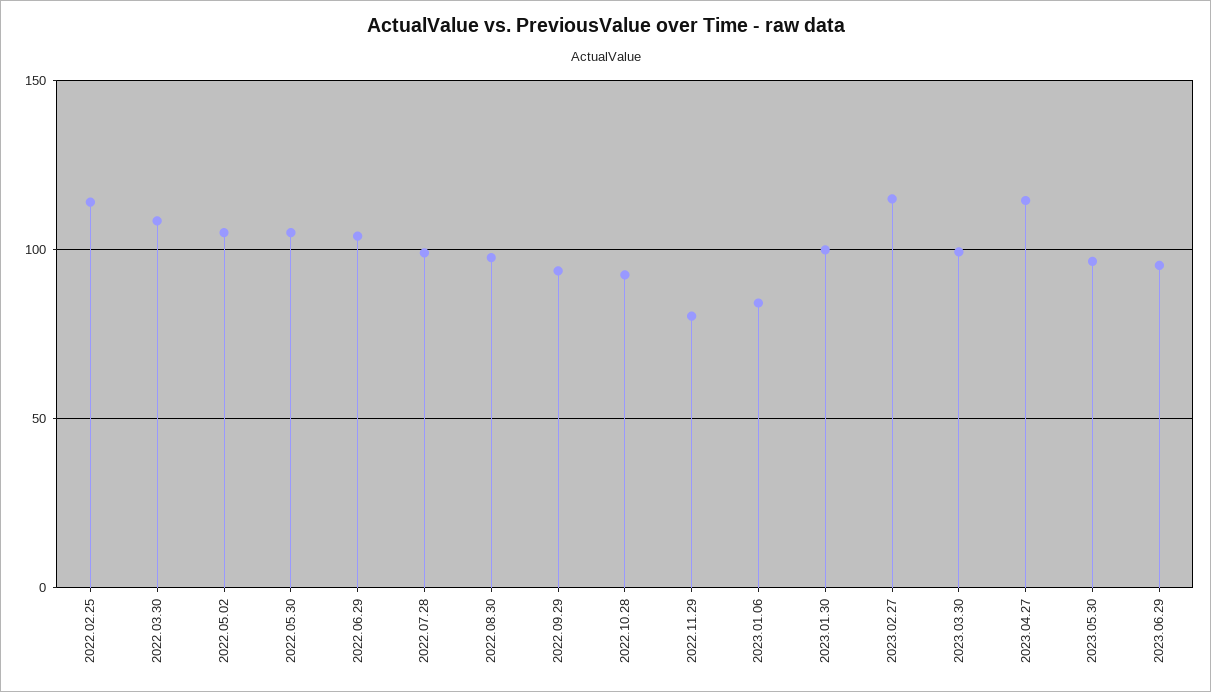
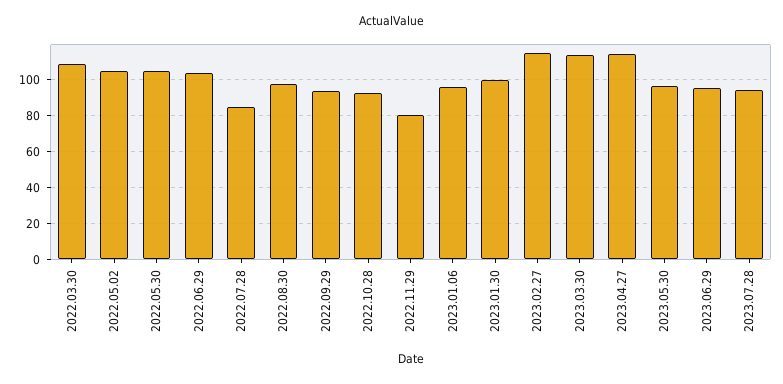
2022.02.25: 115 -> none
2022.07.28: 100 -> 85
2023.01.06: 85 -> 95
2023.03.30: 100 -> 115
2023.07.28: none -> 95

